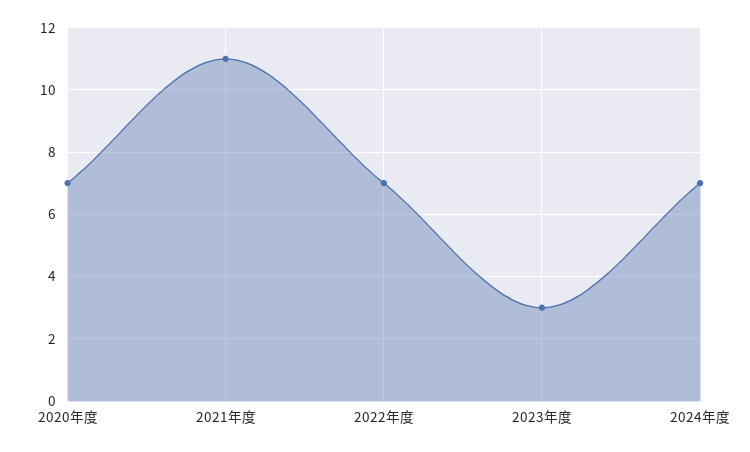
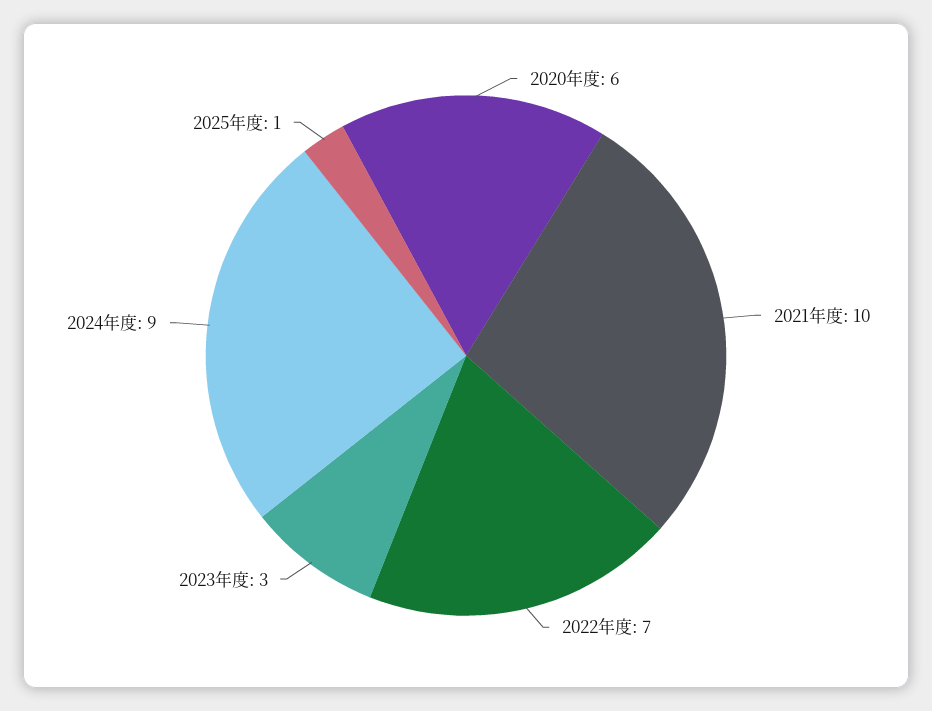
2020年度: 7 -> 6
2021年度: 11 -> 10
2024年度: 7 -> 9
2025年度: none -> 1

